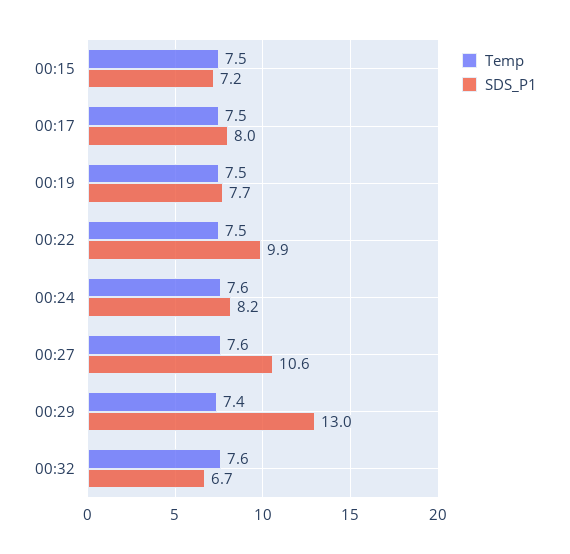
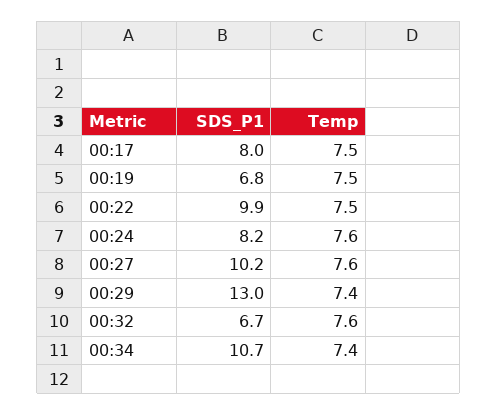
Temp, 00:15: 7.5 -> none
SDS_P1, 00:15: 7.2 -> none
SDS_P1, 00:19: 7.7 -> 6.8
SDS_P1, 00:27: 10.6 -> 10.2
SDS_P1, 00:34: none -> 10.7
Temp, 00:34: none -> 7.4

